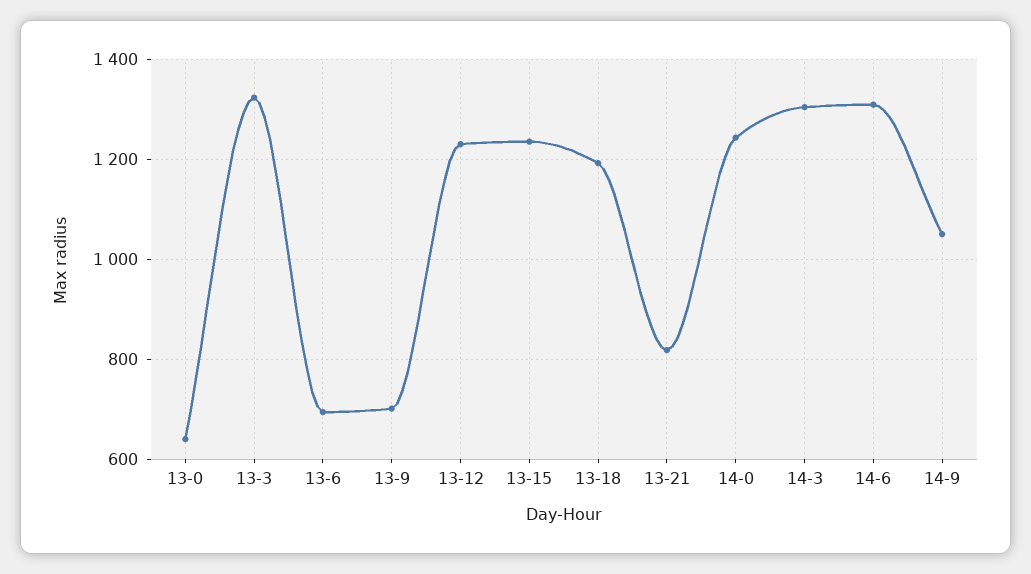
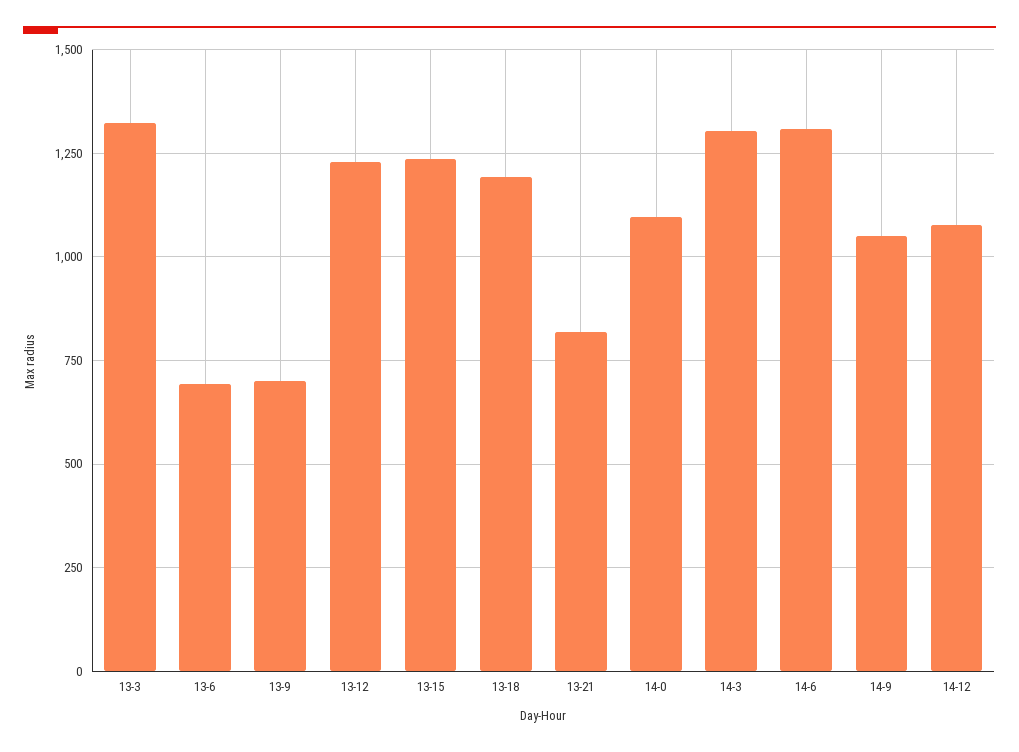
13-0: 640 -> none
14-0: 1240 -> 1100
14-12: none -> 1075

